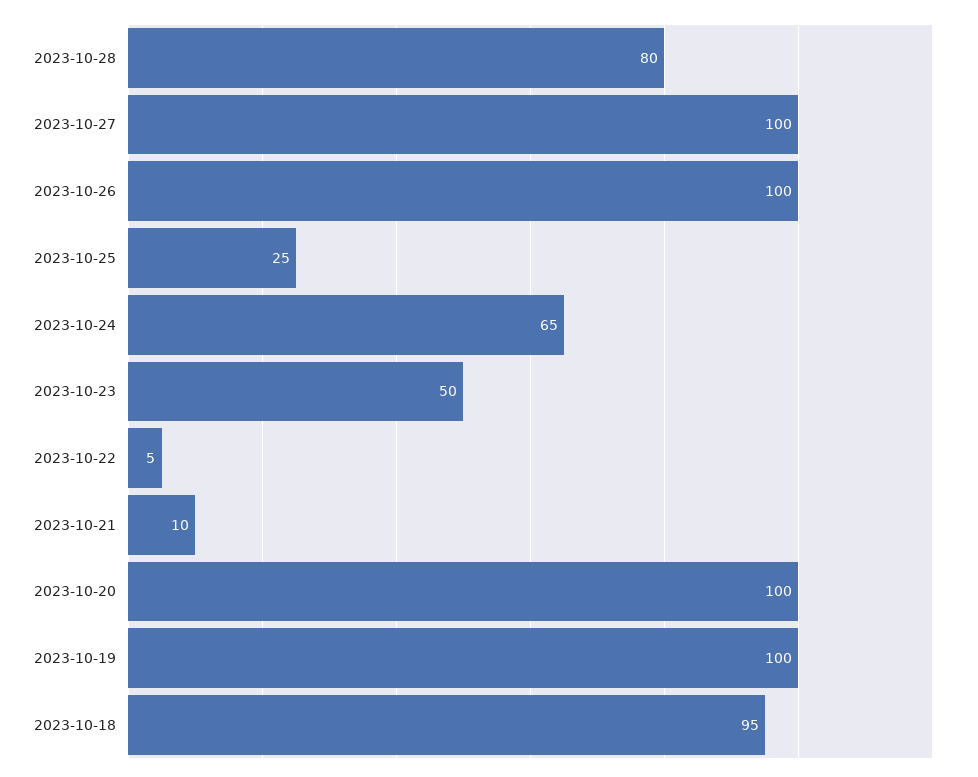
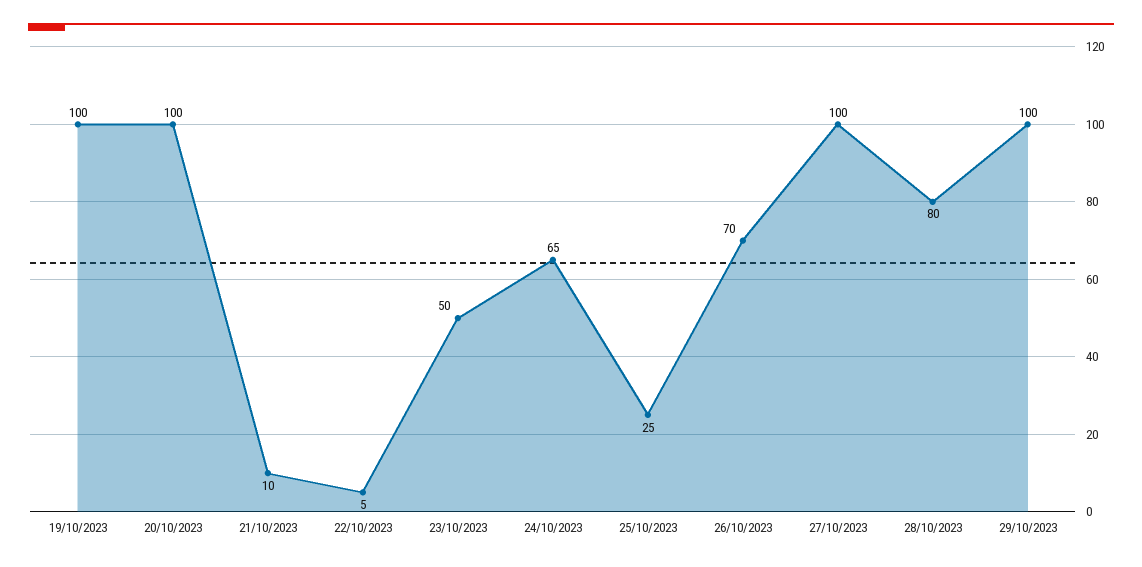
2023-10-26: 100 -> 70
2023-10-18: 95 -> none
29/10/2023: none -> 100

